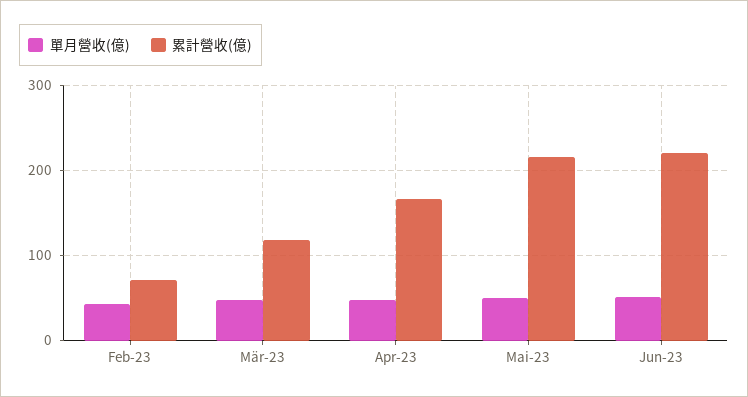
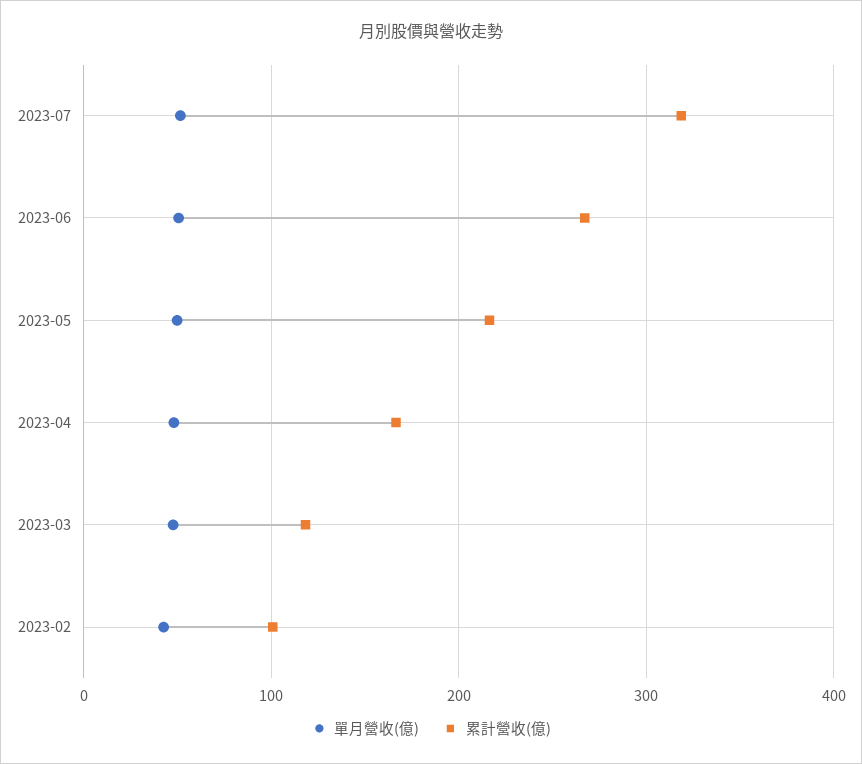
累計營收(億), Feb-23: 70 -> 100
累計營收(億), Jun-23: 220 -> 270
單月營收(億), 2023-07: none -> 50
累計營收(億), 2023-07: none -> 320

